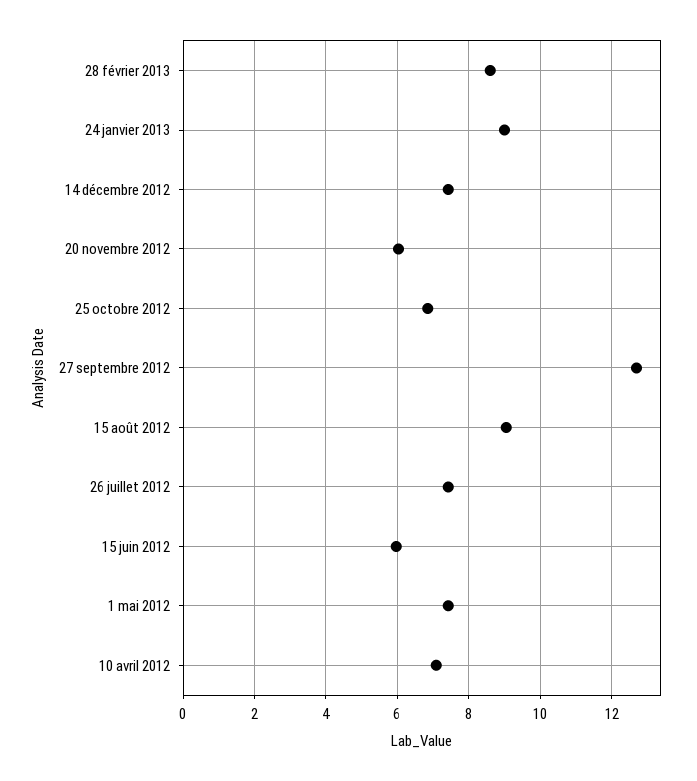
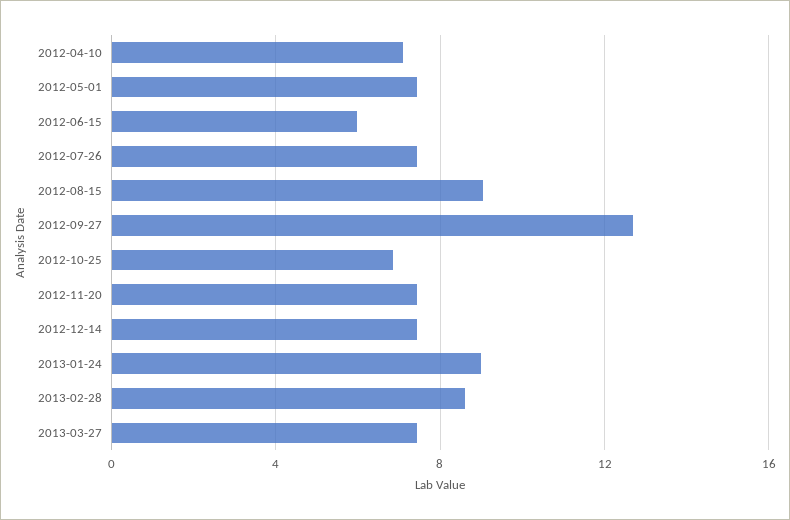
20 novembre 2012: 6 -> 7.5
2013-03-27: none -> 7.5

